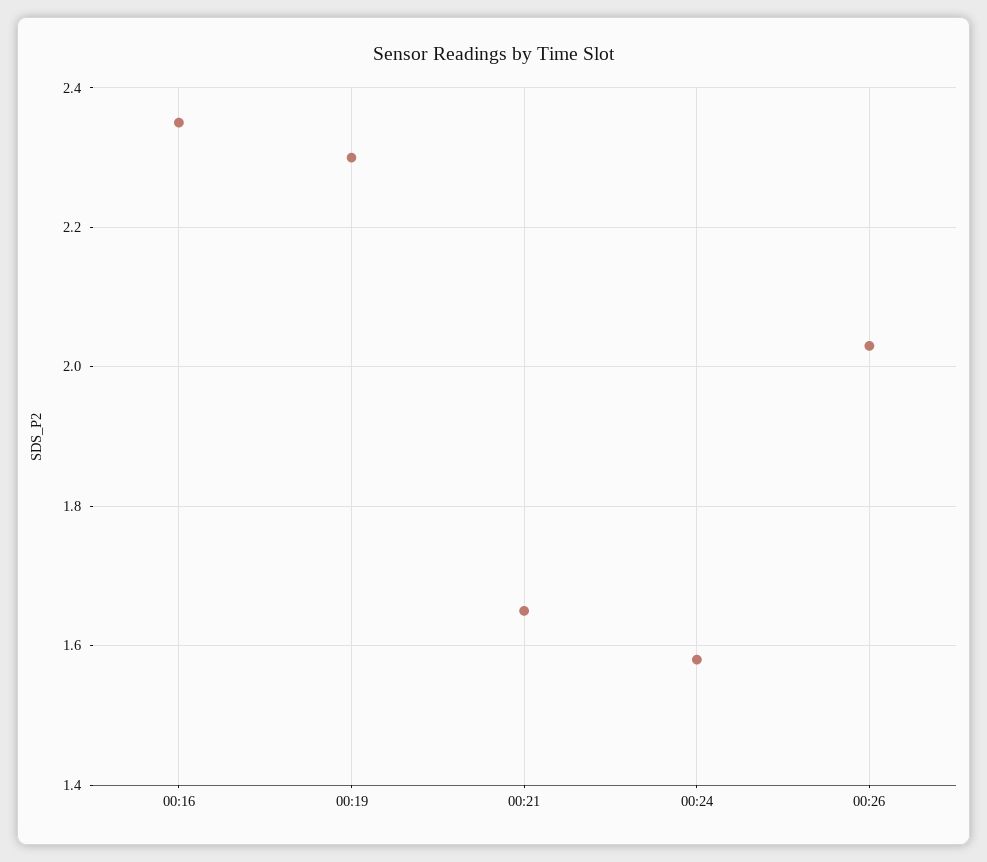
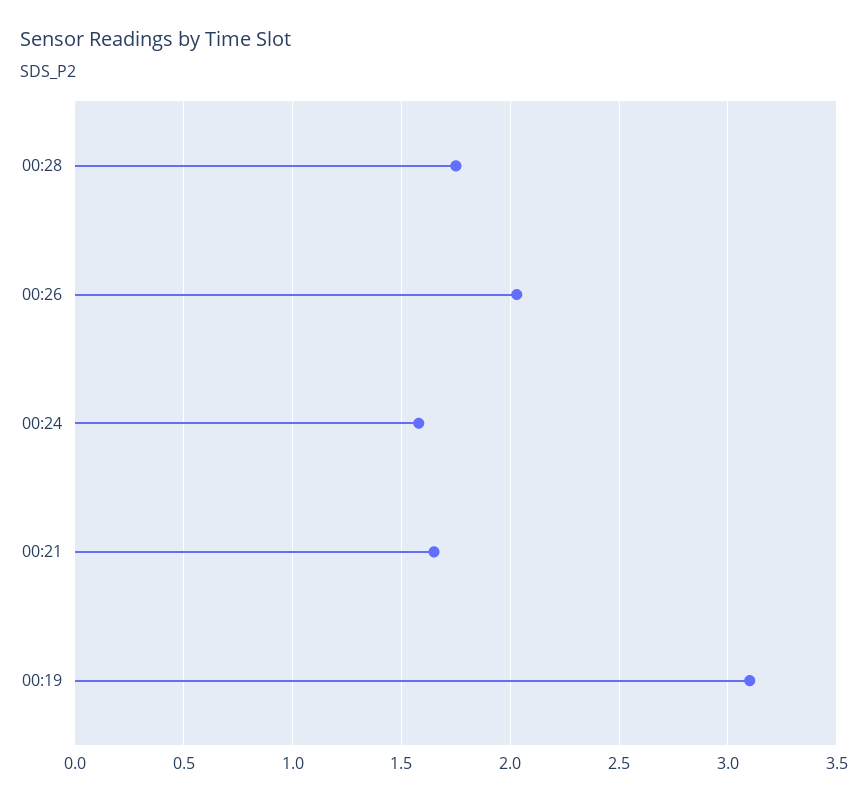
00:16: 2.35 -> none
00:19: 2.3 -> 3.1
00:28: none -> 1.75

